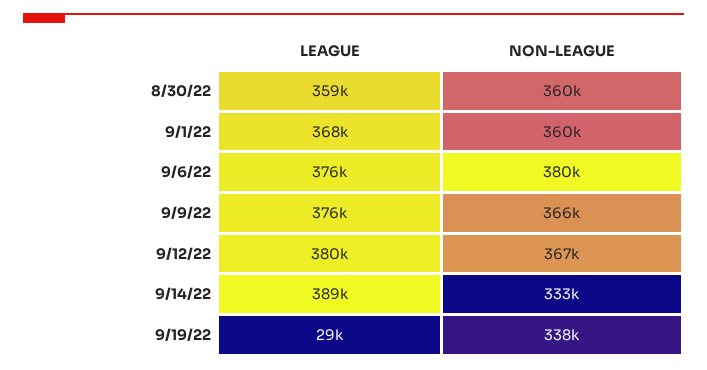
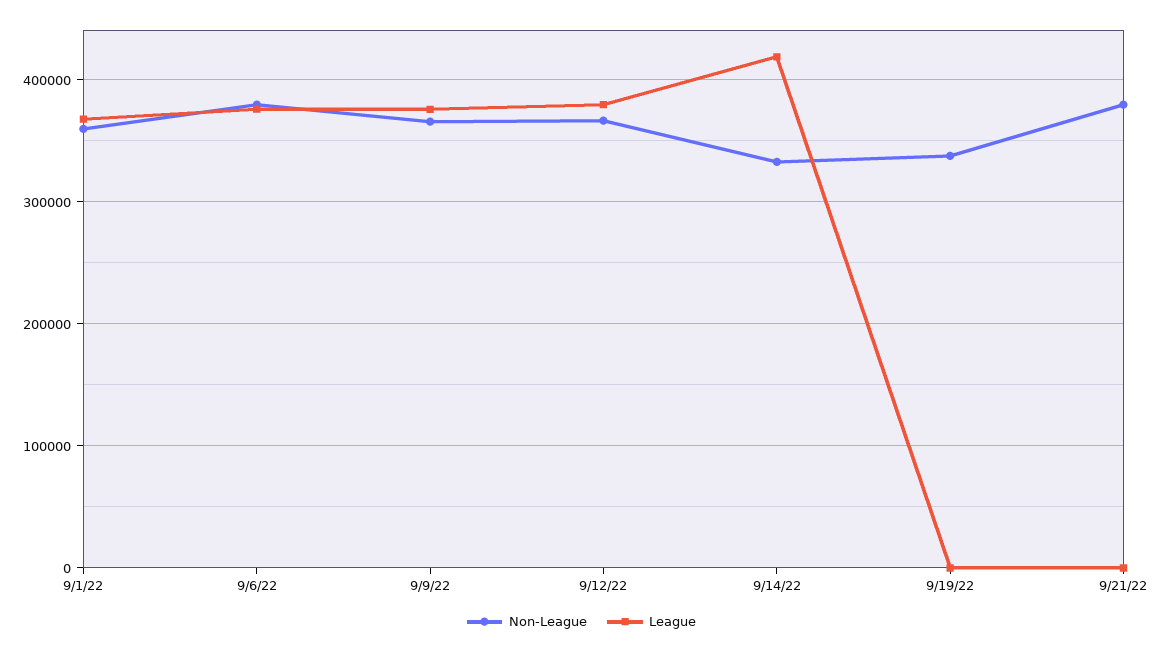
LEAGUE, 8/30/22: 359000 -> none
NON-LEAGUE, 8/30/22: 360000 -> none
LEAGUE, 9/14/22: 389000 -> 420000
LEAGUE, 9/19/22: 29000 -> 0
NON-LEAGUE, 9/21/22: none -> 380000
LEAGUE, 9/21/22: none -> 0

